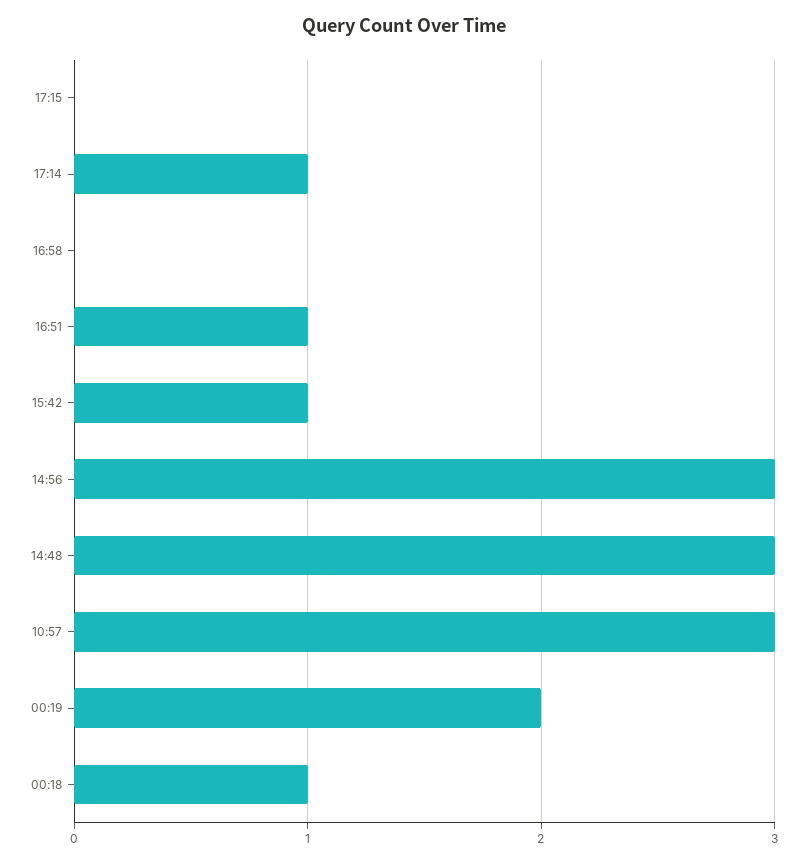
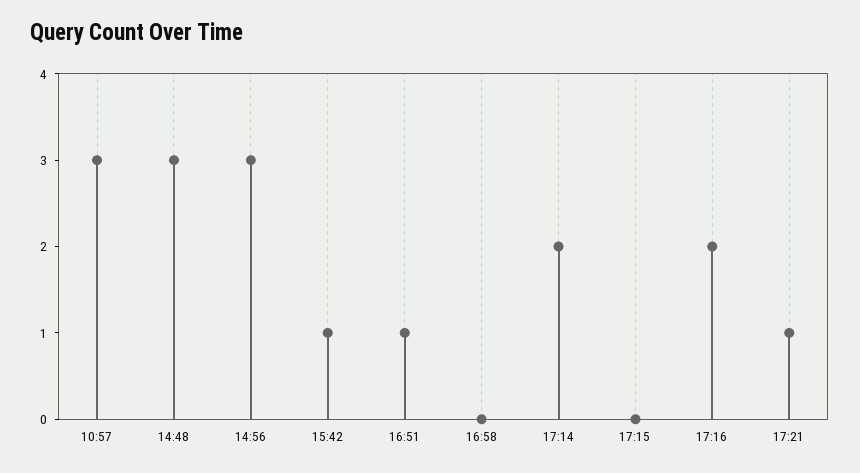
17:14: 1 -> 2
00:19: 2 -> none
00:18: 1 -> none
17:16: none -> 2
17:21: none -> 1

